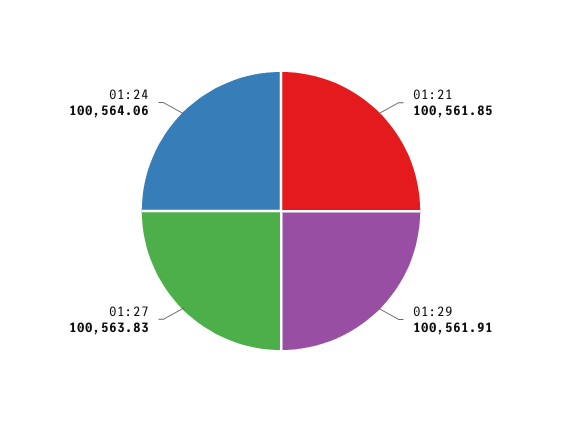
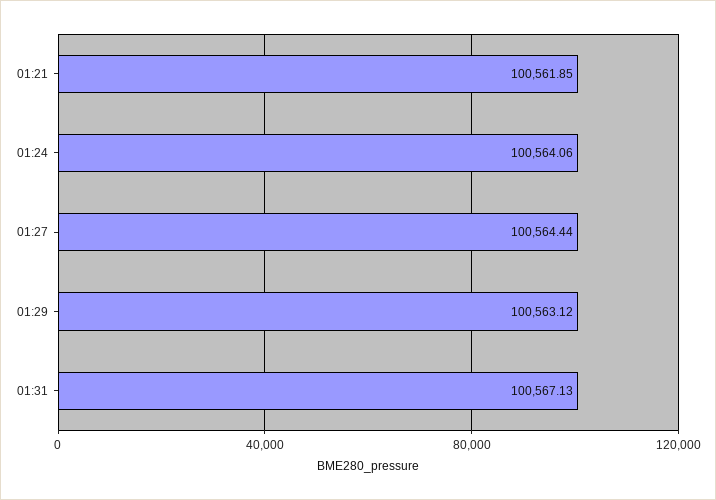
01:29: 100561.91 -> 100563.12
01:27: 100563.83 -> 100564.44
01:31: none -> 100567.13

